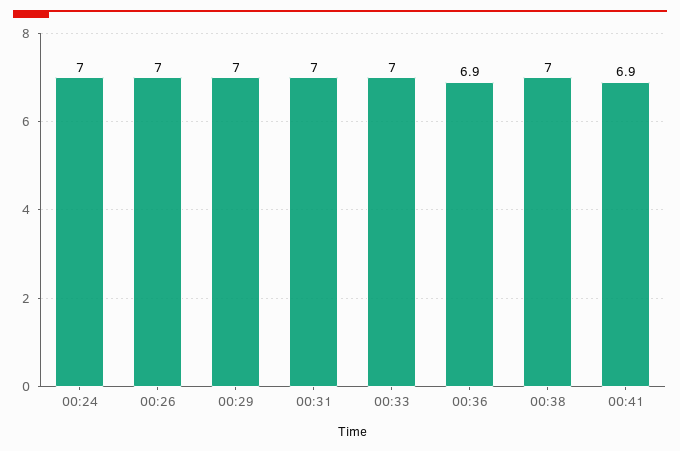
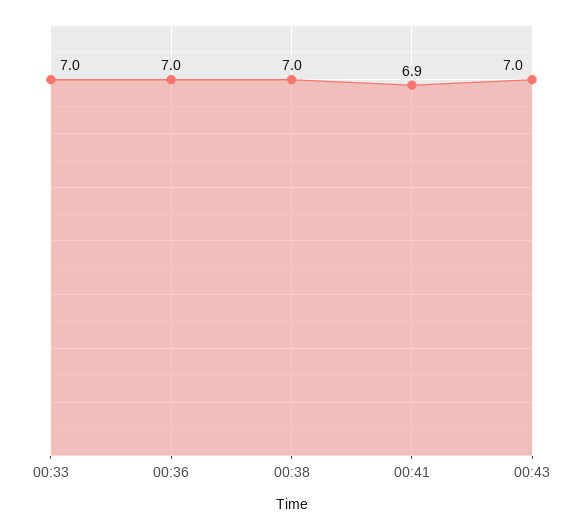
00:24: 7 -> none
00:26: 7 -> none
00:29: 7 -> none
00:31: 7 -> none
00:36: 6.9 -> 7
00:43: none -> 7

